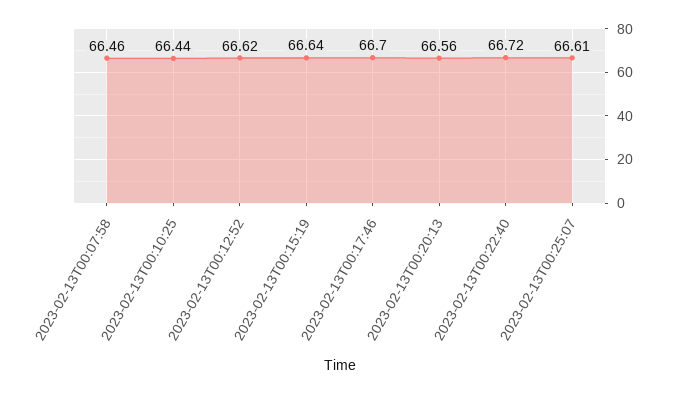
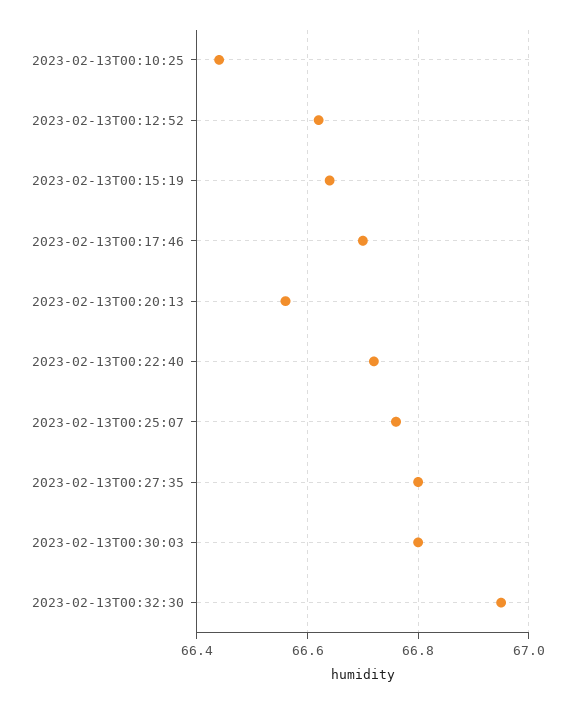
2023-02-13T00:07:58: 66.46 -> none
2023-02-13T00:25:07: 66.61 -> 66.75
2023-02-13T00:27:35: none -> 66.8
2023-02-13T00:30:03: none -> 66.8
2023-02-13T00:32:30: none -> 66.95

